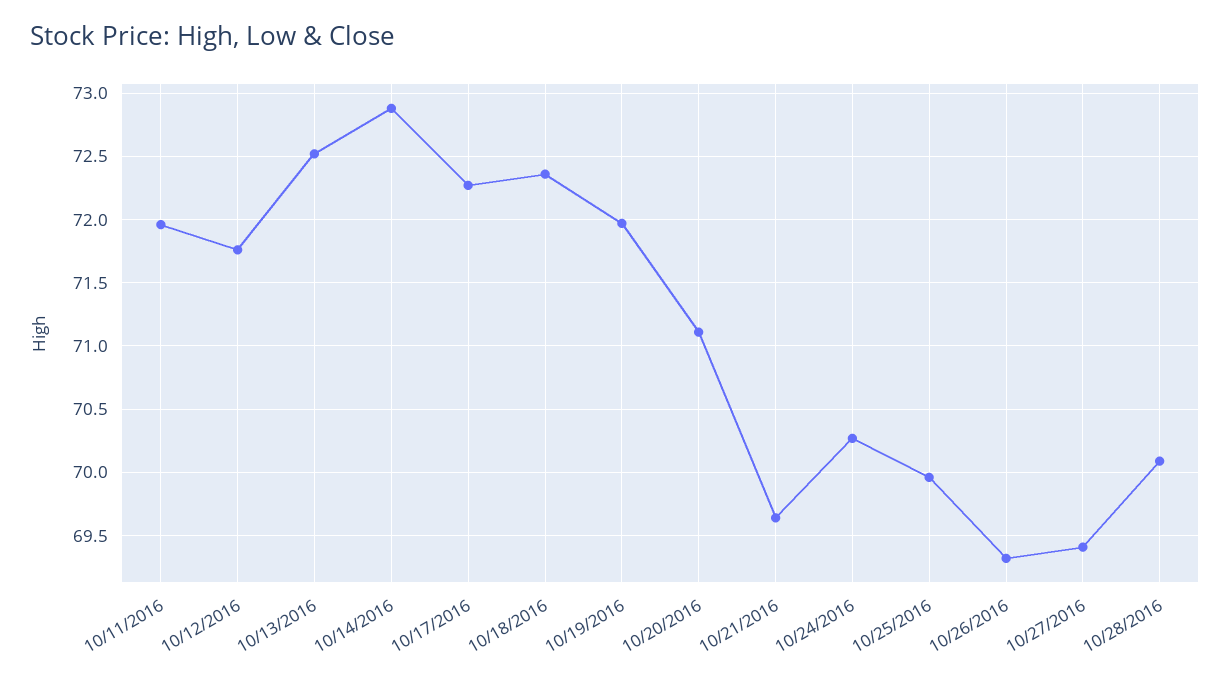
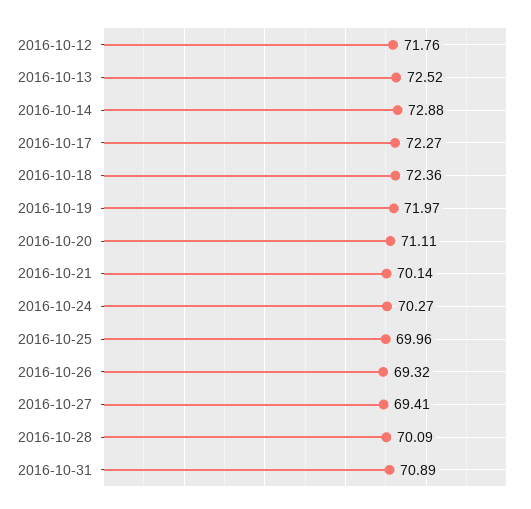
10/11/2016: 71.95 -> none
10/21/2016: 69.65 -> 70.14
2016-10-31: none -> 70.89

